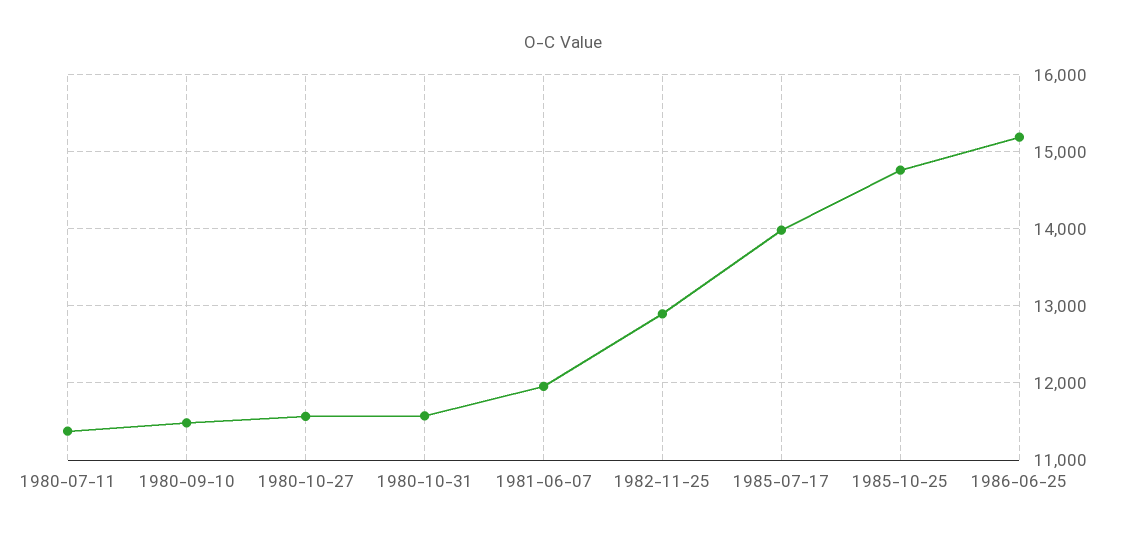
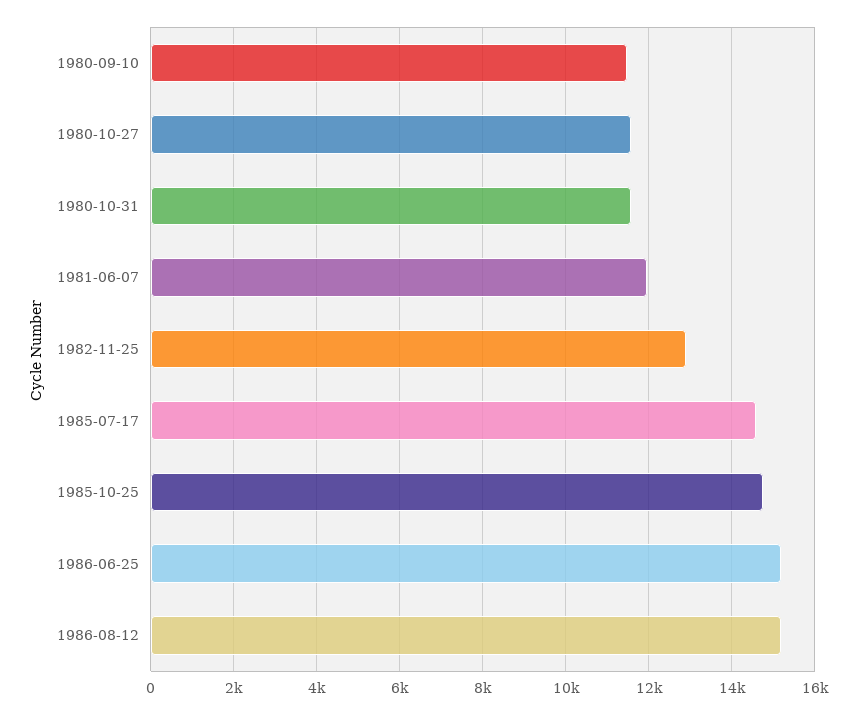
1980-07-11: 11400 -> none
1985-07-17: 14000 -> 14600
1986-08-12: none -> 15200

